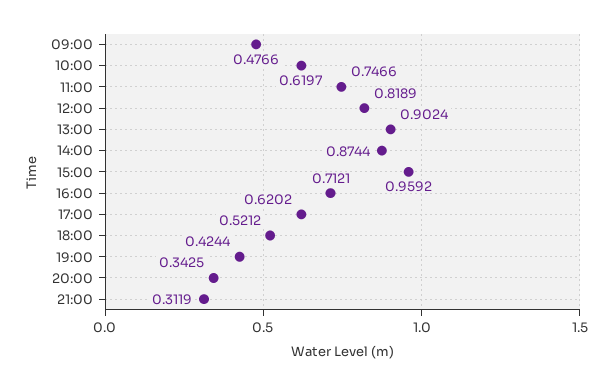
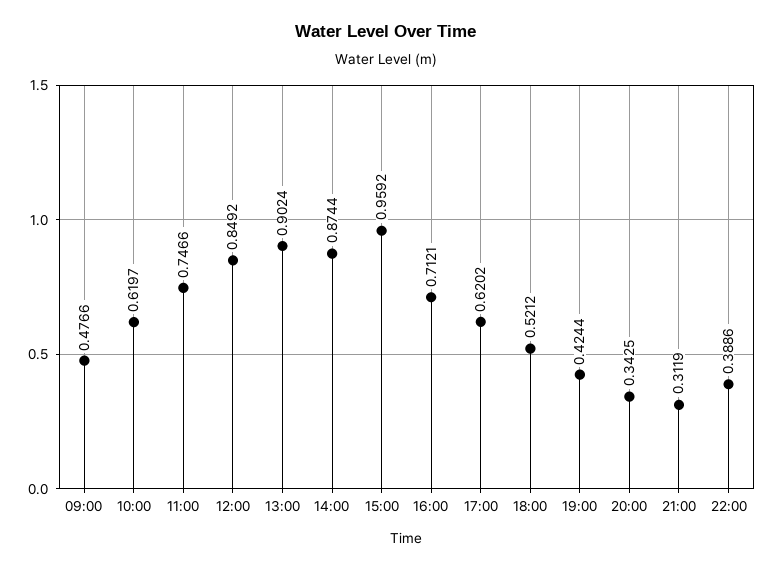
12:00: 0.8189 -> 0.8492
22:00: none -> 0.3886

